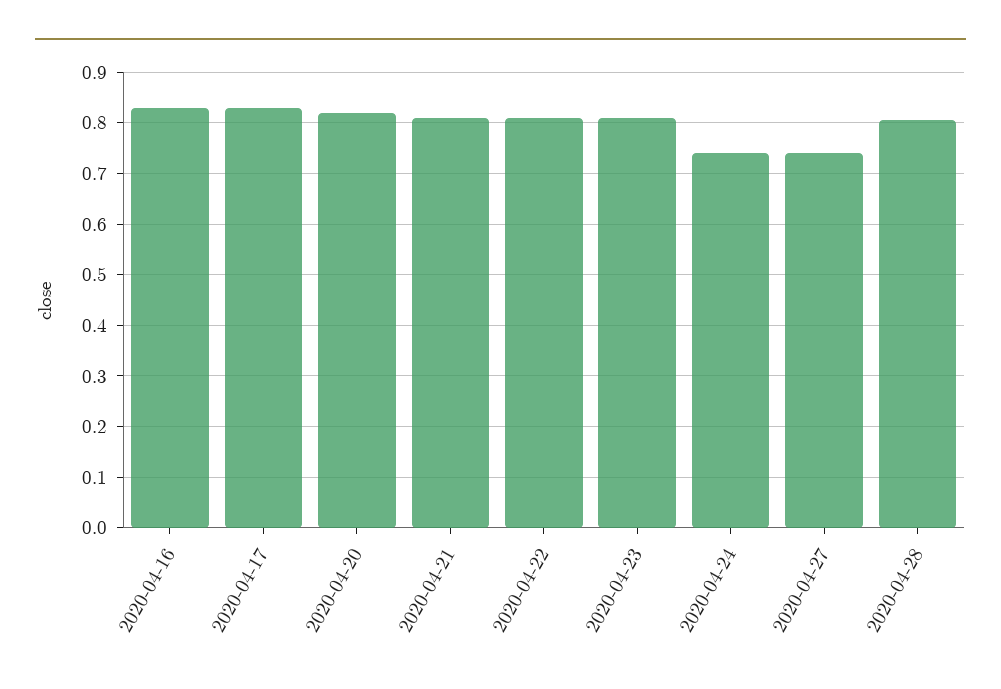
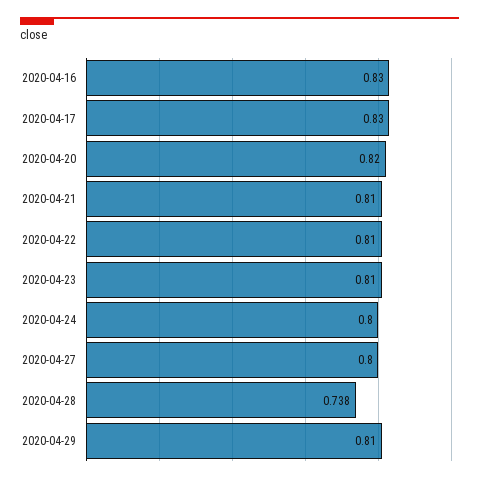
2020-04-24: 0.74 -> 0.8
2020-04-27: 0.74 -> 0.8
2020-04-28: 0.8 -> 0.738
2020-04-29: none -> 0.81

